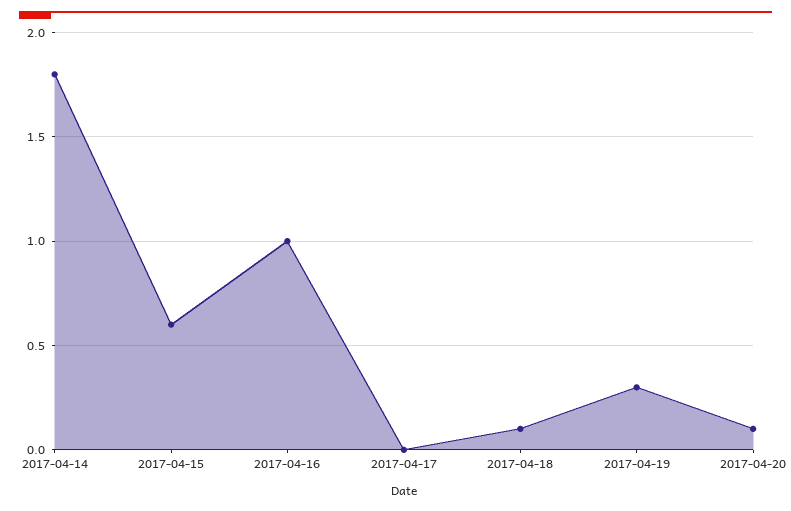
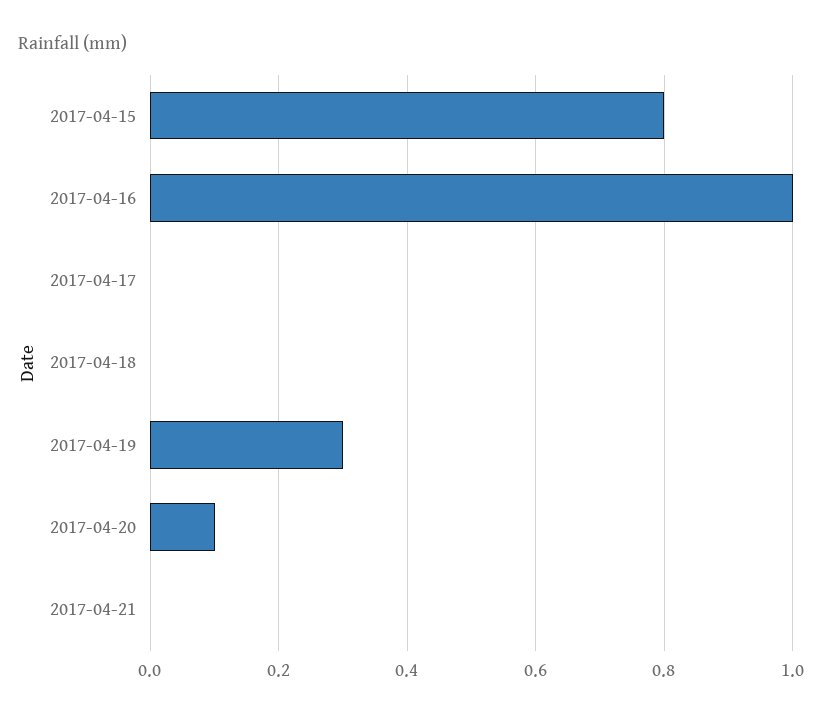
2017-04-14: 1.8 -> none
2017-04-15: 0.6 -> 0.8
2017-04-18: 0.1 -> 0
2017-04-21: none -> 0

